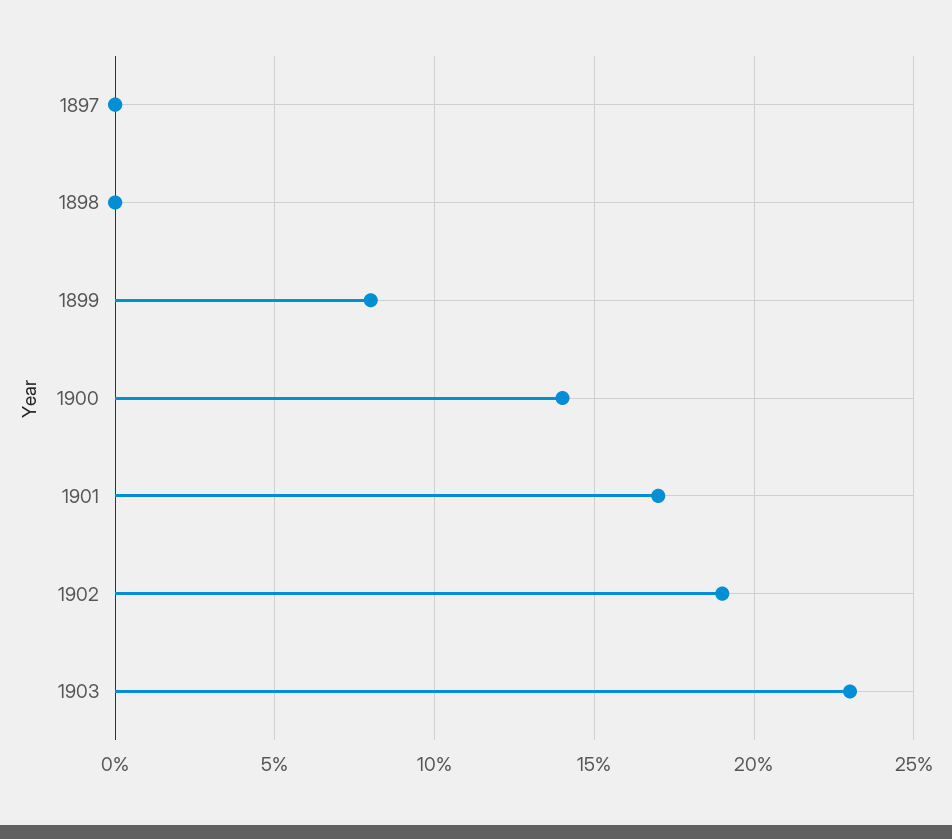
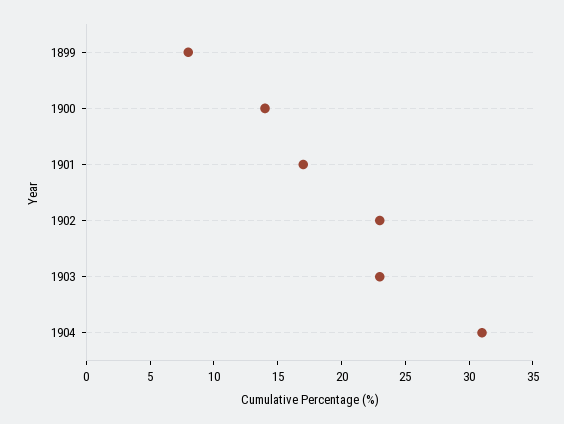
1897: 0 -> none
1898: 0 -> none
1902: 19 -> 23
1904: none -> 31

